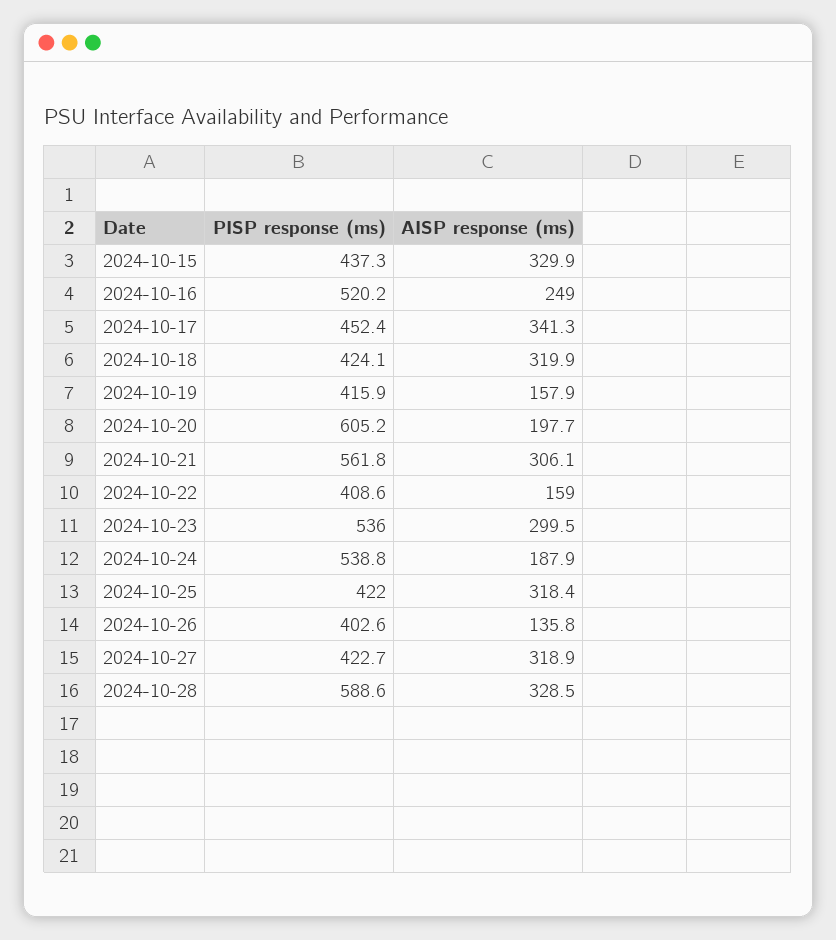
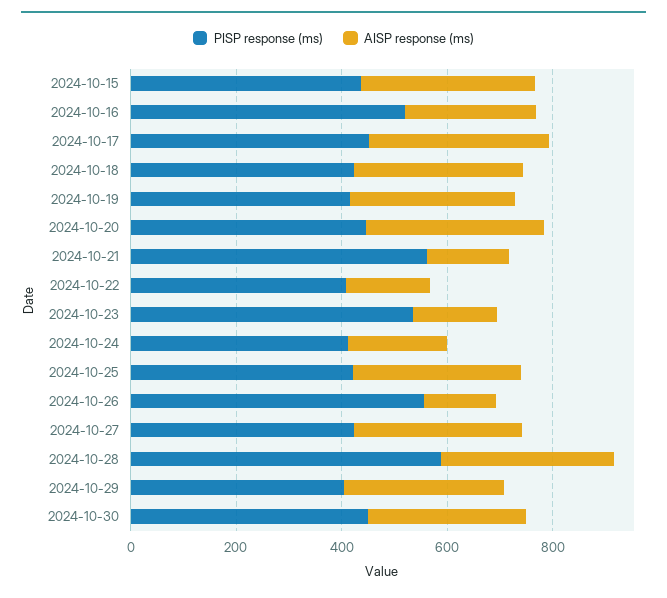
AISP response (ms), 2024-10-19: 157.9 -> 300
PISP response (ms), 2024-10-20: 605.2 -> 450
AISP response (ms), 2024-10-20: 197.7 -> 350
AISP response (ms), 2024-10-21: 306.1 -> 150
AISP response (ms), 2024-10-23: 299.5 -> 150
PISP response (ms), 2024-10-24: 538.8 -> 400
PISP response (ms), 2024-10-26: 402.6 -> 550
PISP response (ms), 2024-10-29: none -> 400
AISP response (ms), 2024-10-29: none -> 300
PISP response (ms), 2024-10-30: none -> 450
AISP response (ms), 2024-10-30: none -> 300

